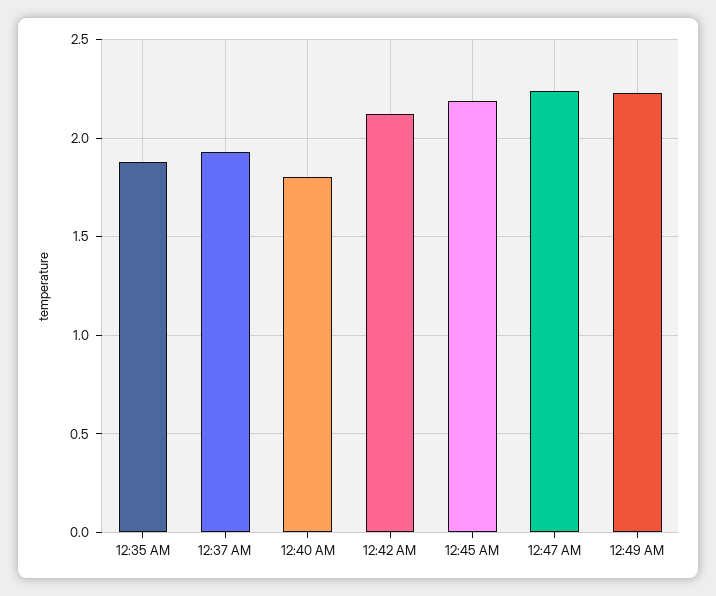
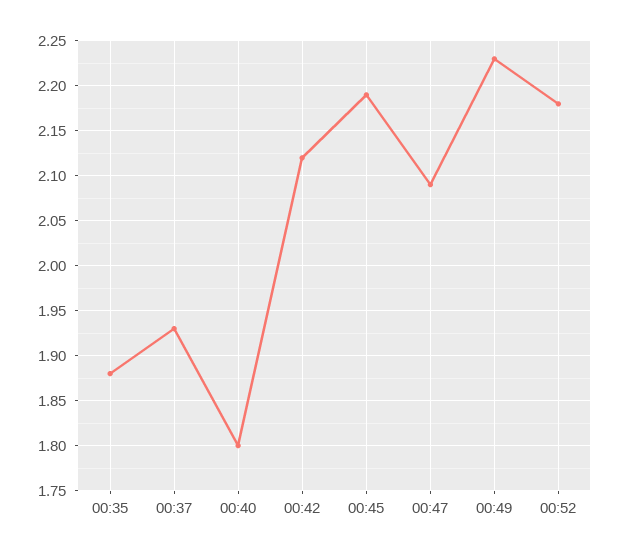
12:47 AM: 2.25 -> 2.09
00:52: none -> 2.18

